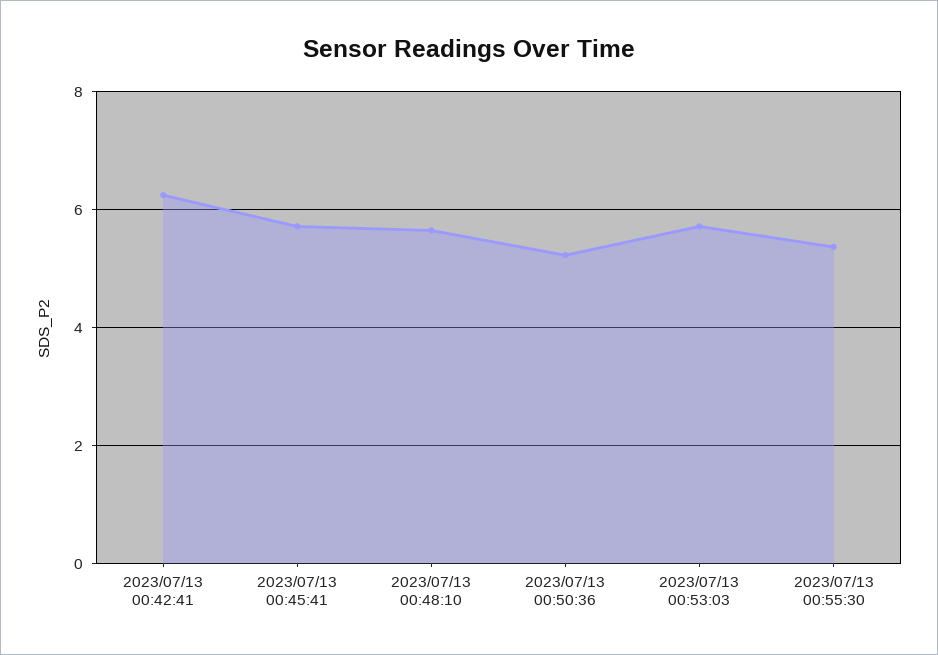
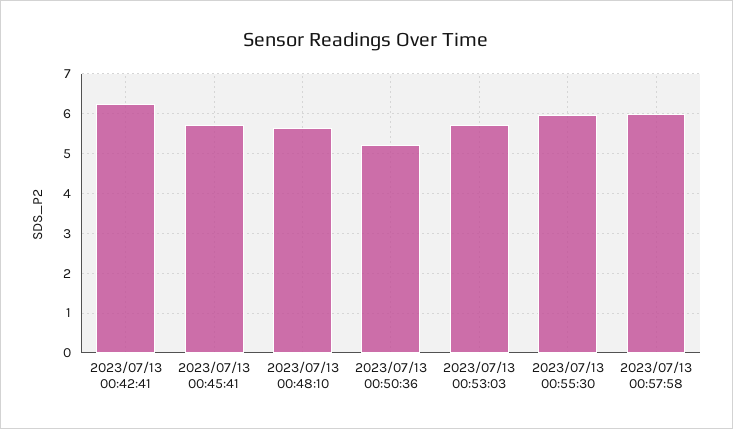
2023/07/13 00:55:30: 5.4 -> 6
2023/07/13 00:57:58: none -> 6

